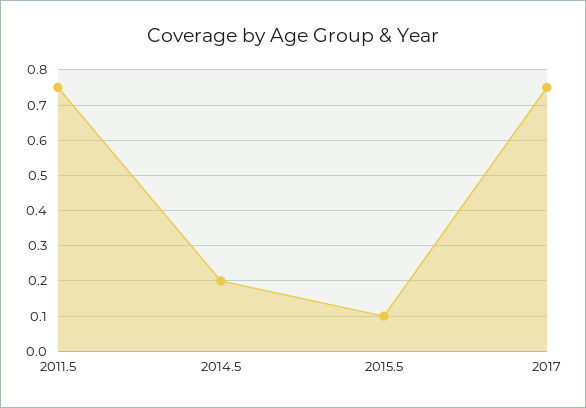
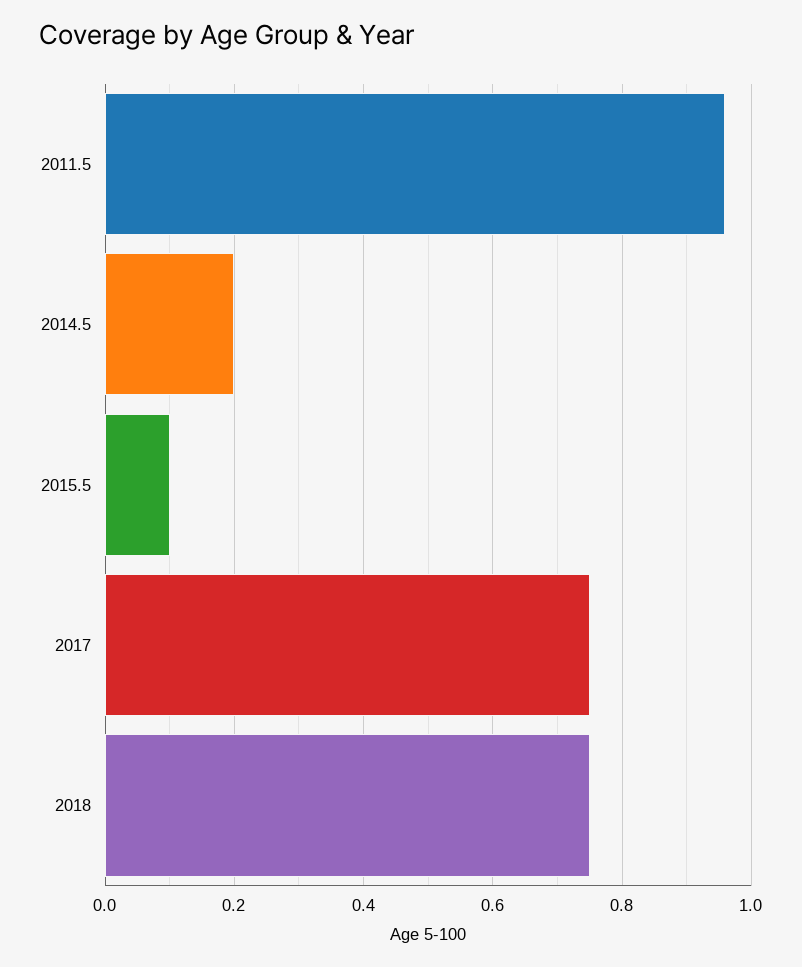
2011.5: 0.75 -> 0.95
2018: none -> 0.75

